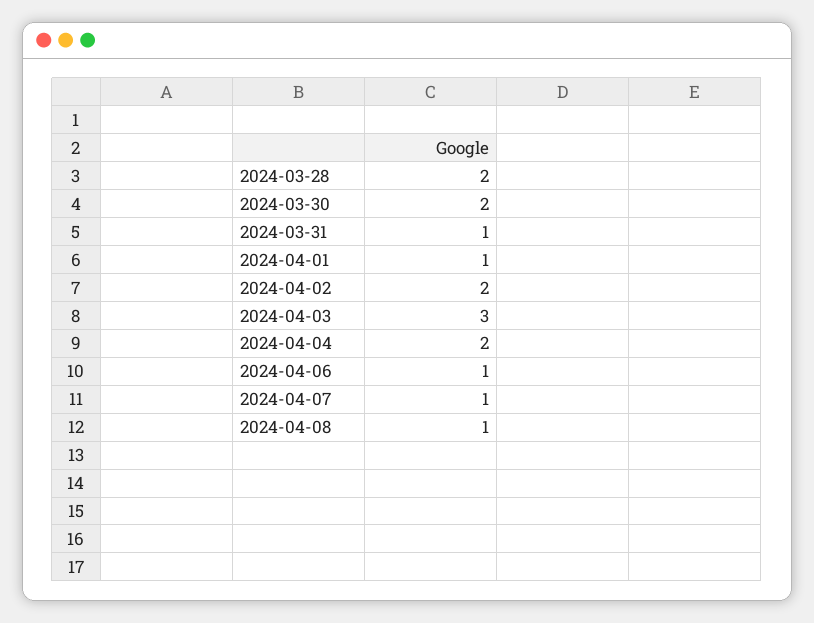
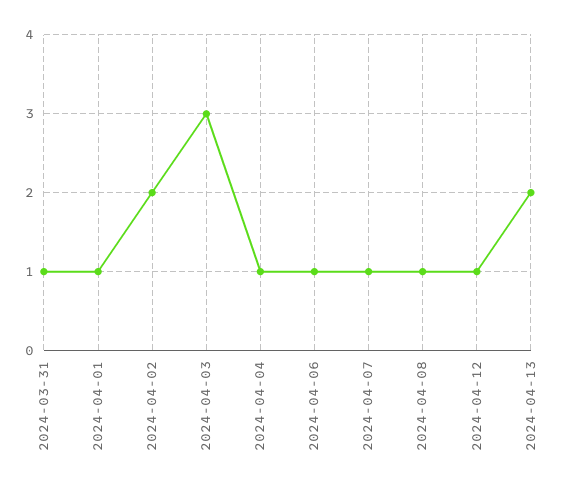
2024-03-28: 2 -> none
2024-03-30: 2 -> none
2024-04-04: 2 -> 1
2024-04-12: none -> 1
2024-04-13: none -> 2

